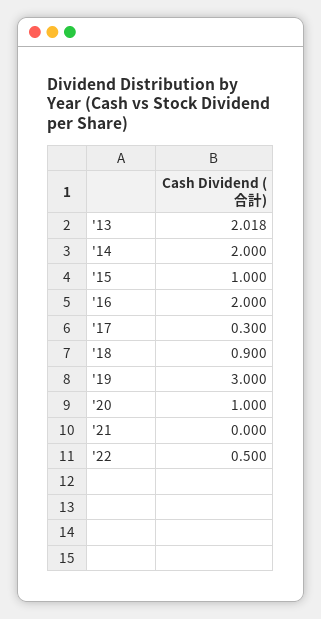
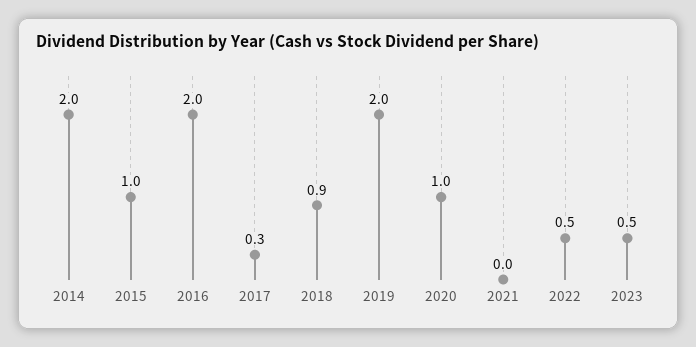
'13: 2.018 -> none
'19: 3 -> 2
2023: none -> 0.5

